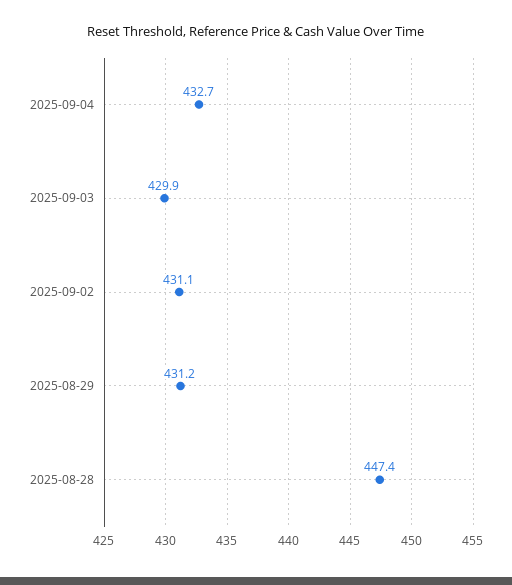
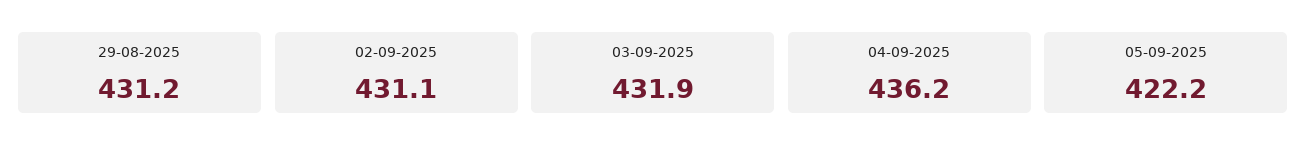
2025-09-04: 432.7 -> 436.2
2025-09-03: 429.9 -> 431.9
2025-08-28: 447.4 -> none
05-09-2025: none -> 422.2

